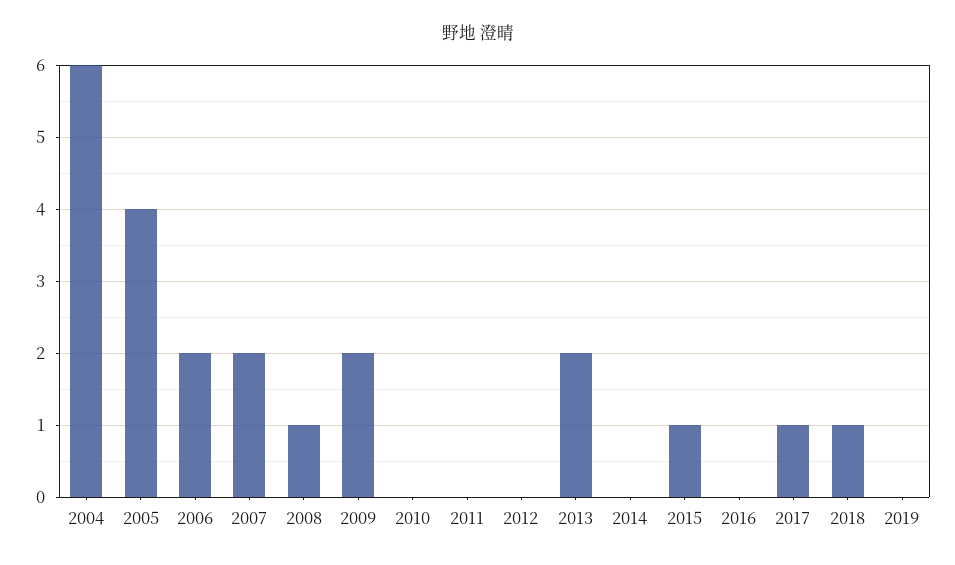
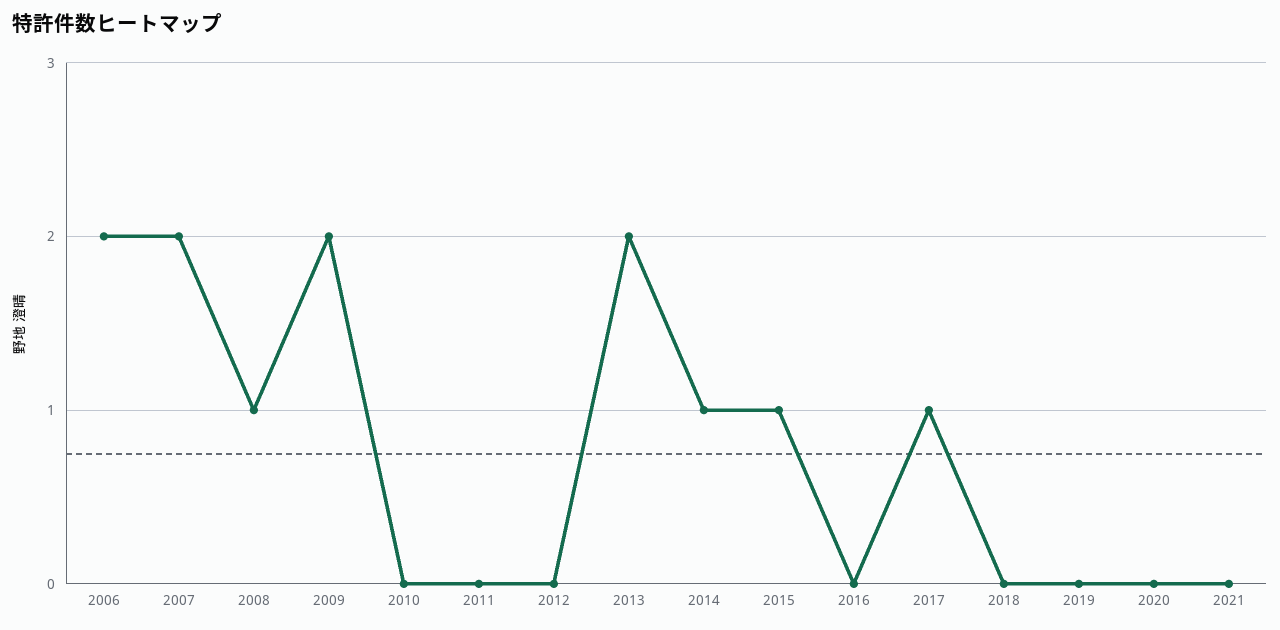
2004: 6 -> none
2005: 4 -> none
2014: 0 -> 1
2018: 1 -> 0
2020: none -> 0
2021: none -> 0

